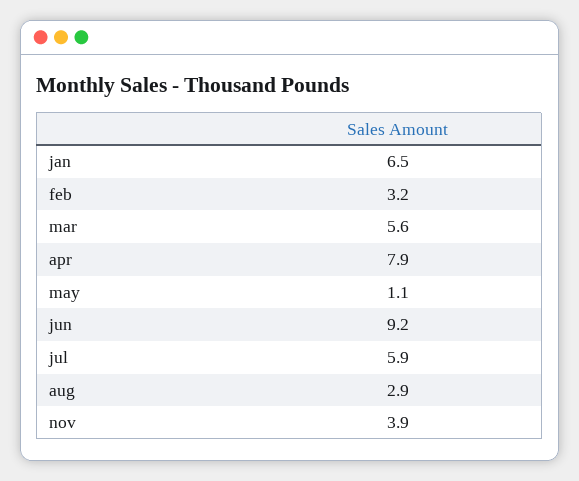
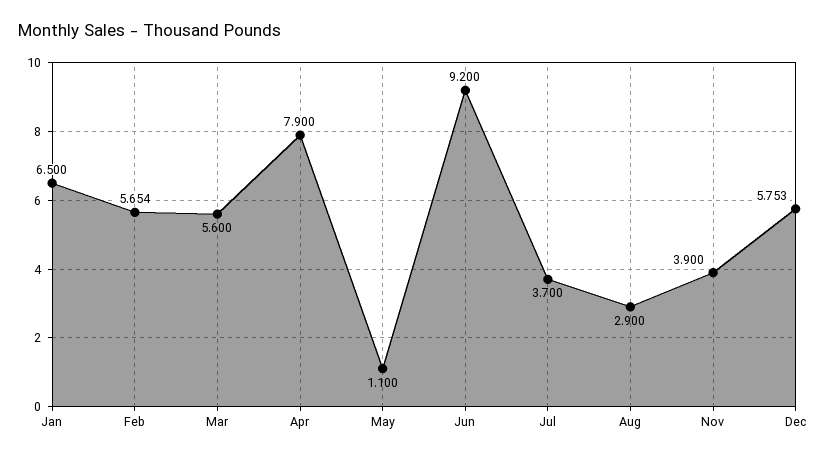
feb: 3.2 -> 5.654
jul: 5.9 -> 3.7
Dec: none -> 5.753

